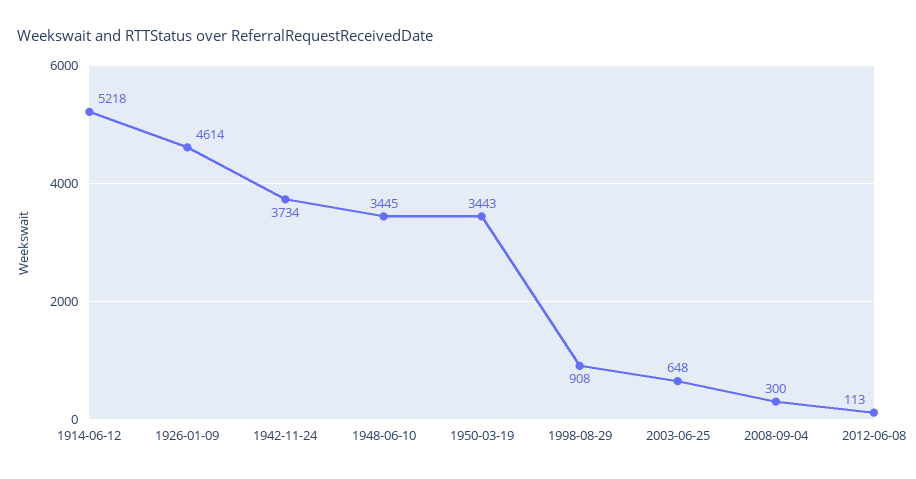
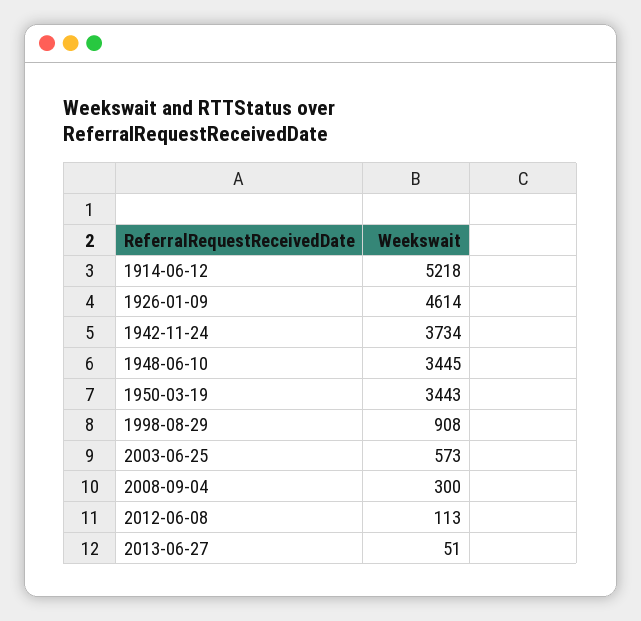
2003-06-25: 648 -> 573
2013-06-27: none -> 51

